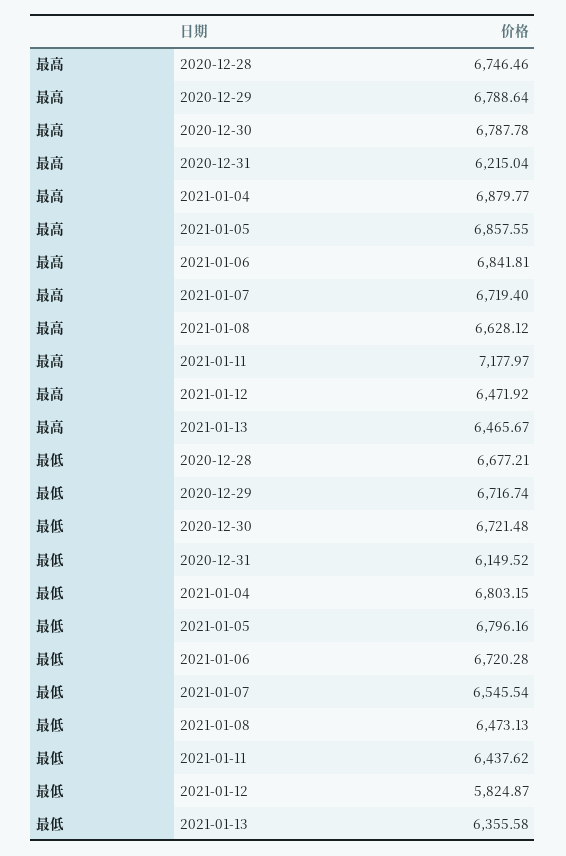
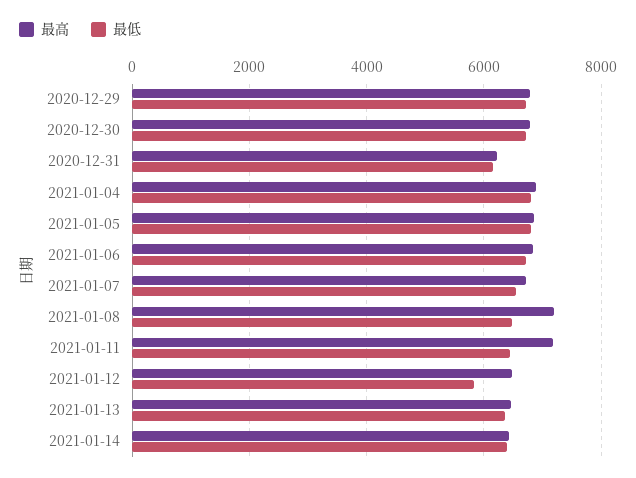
最高, 2020-12-28: 6746.46 -> none
最高, 2021-01-08: 6628.12 -> 7200
最低, 2020-12-28: 6677.21 -> none
最高, 2021-01-14: none -> 6400
最低, 2021-01-14: none -> 6400

